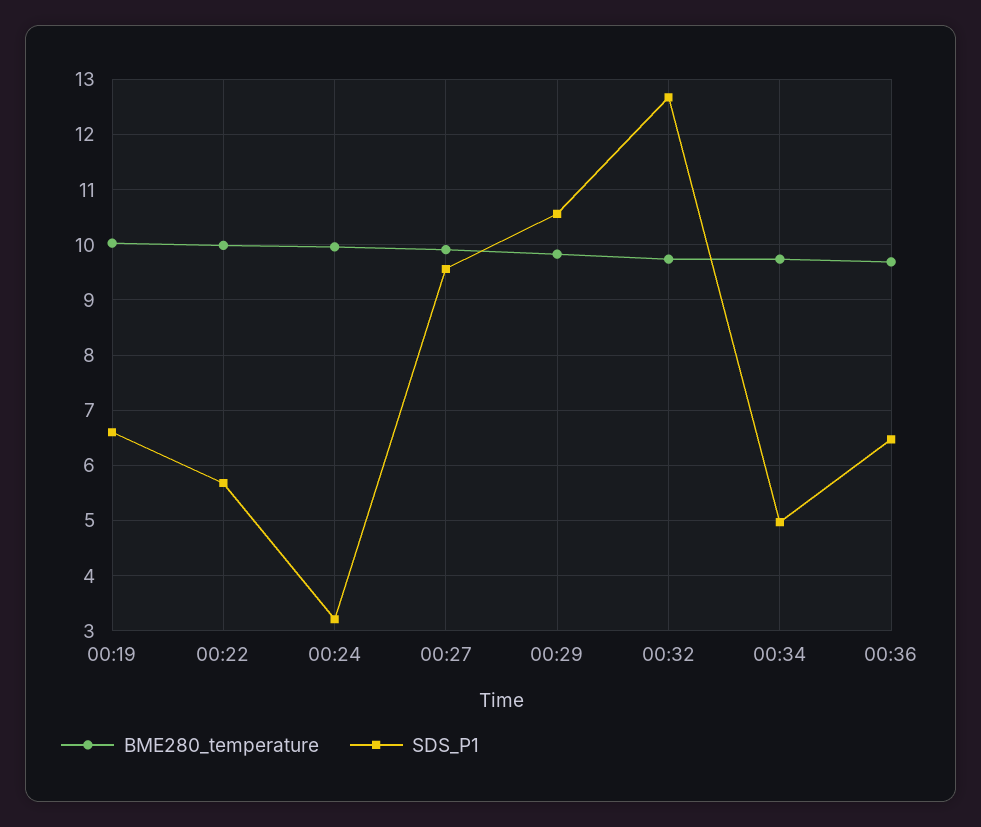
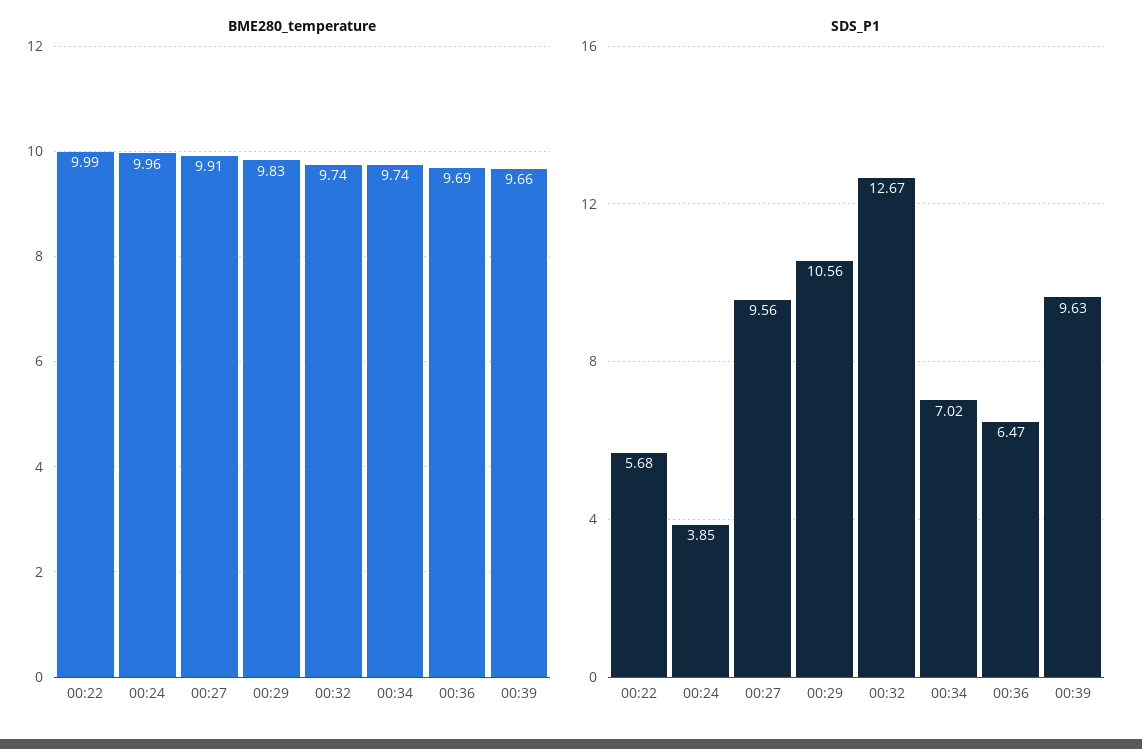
BME280_temperature, 00:19: 10 -> none
SDS_P1, 00:19: 6.6 -> none
SDS_P1, 00:24: 3.2 -> 3.85
SDS_P1, 00:34: 5 -> 7.02
BME280_temperature, 00:39: none -> 9.66
SDS_P1, 00:39: none -> 9.63

